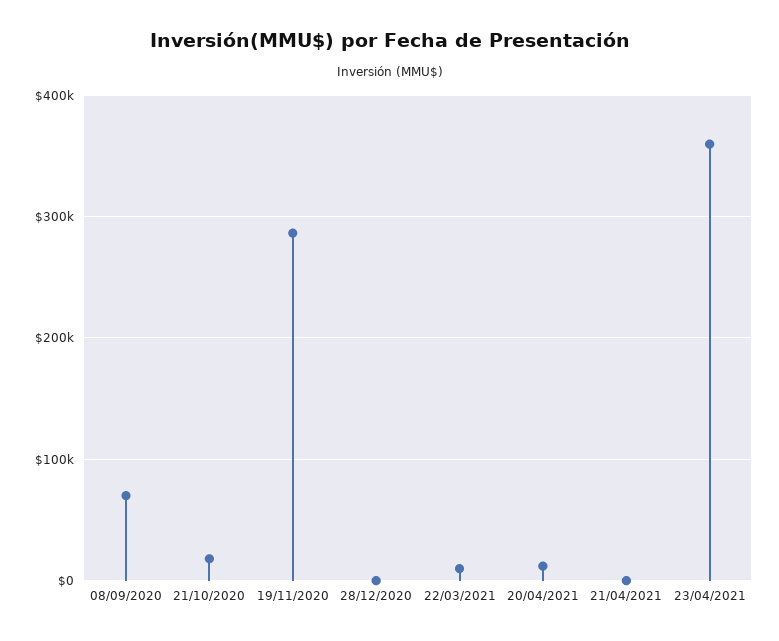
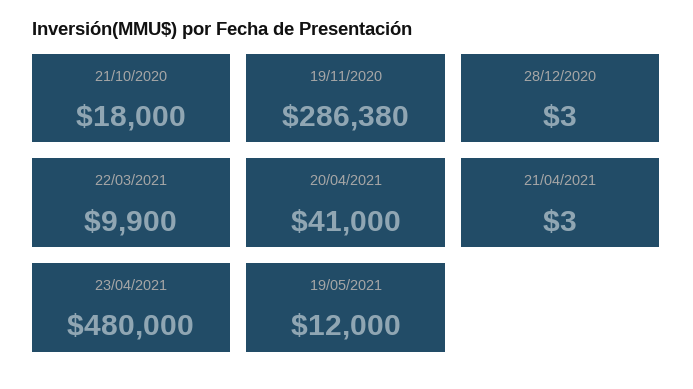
08/09/2020: 70000 -> none
20/04/2021: 10000 -> 41000
23/04/2021: 360000 -> 480000
19/05/2021: none -> 12000

